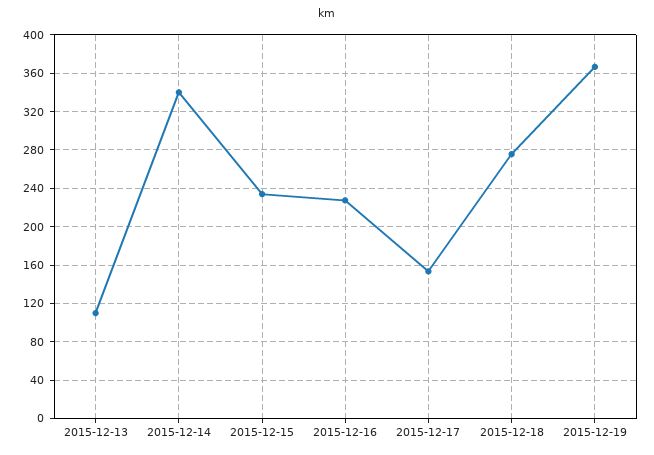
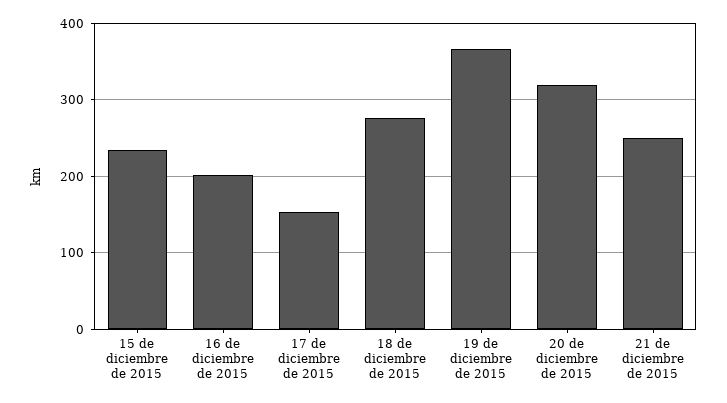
2015-12-13: 110 -> none
2015-12-14: 340 -> none
2015-12-16: 230 -> 200
20 de diciembre de 2015: none -> 320
21 de diciembre de 2015: none -> 250

